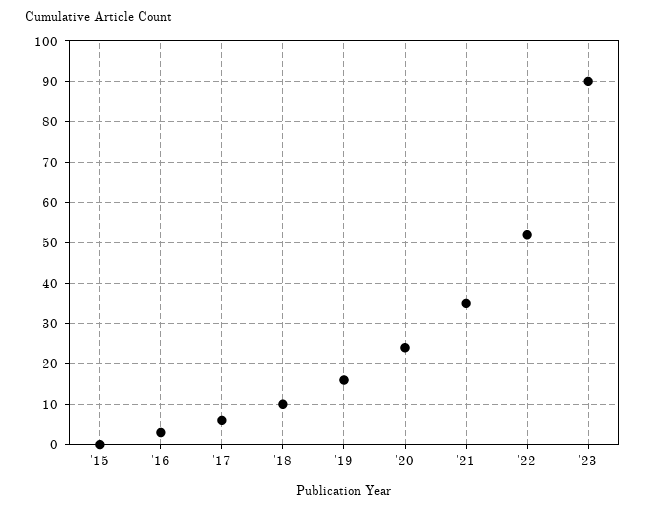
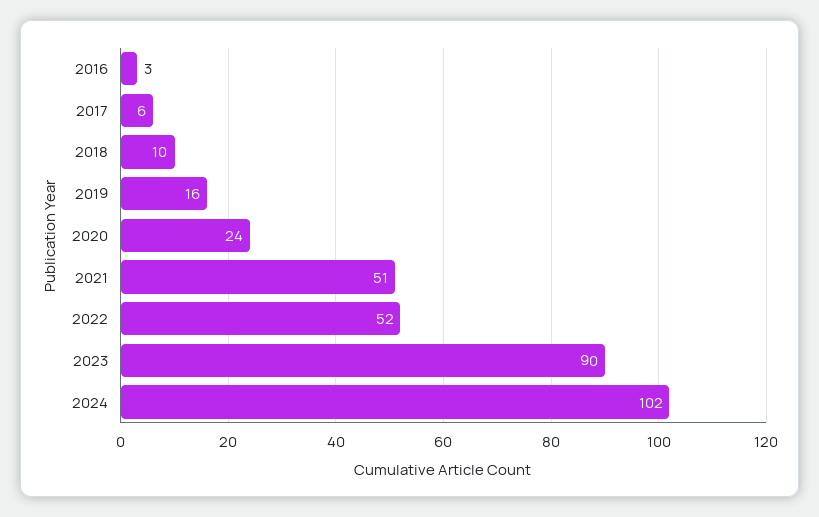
'15: 0 -> none
'21: 35 -> 51
2024: none -> 102

